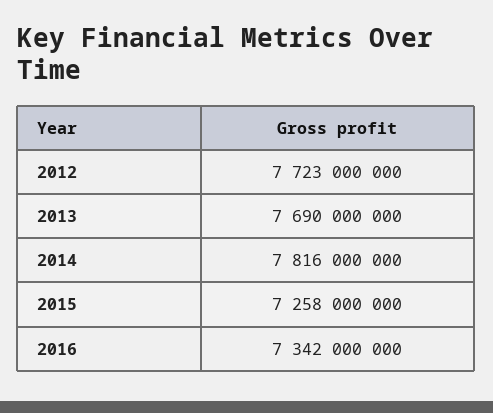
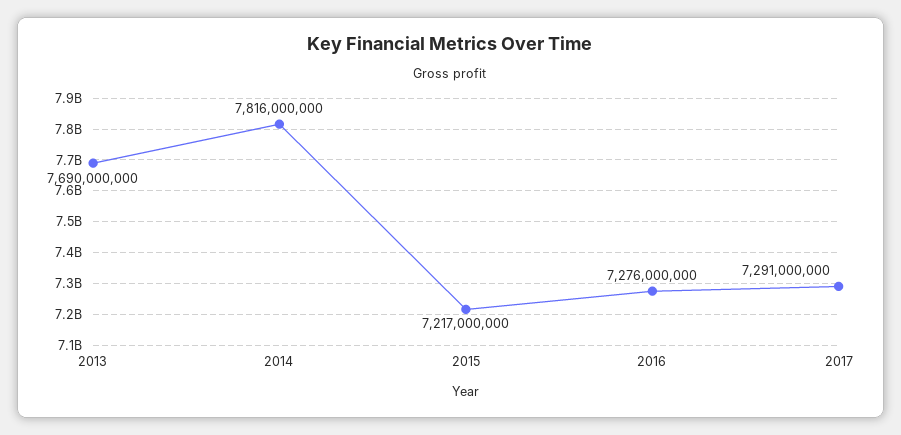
2012: 7723000000 -> none
2015: 7258000000 -> 7217000000
2016: 7342000000 -> 7276000000
2017: none -> 7291000000

